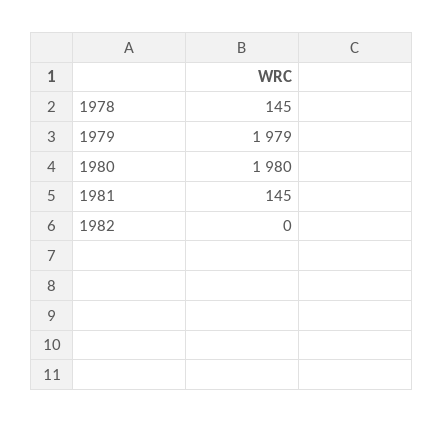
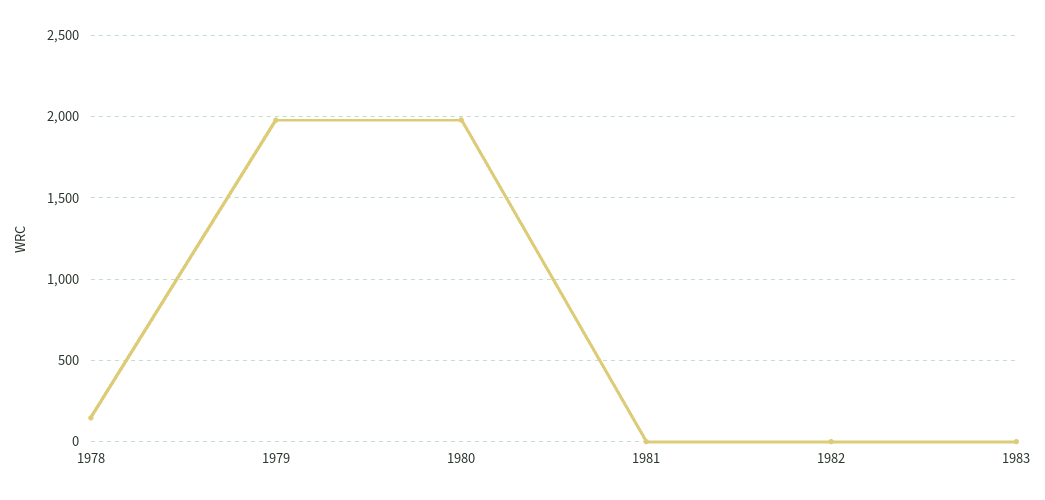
1981: 145 -> 0
1983: none -> 0

